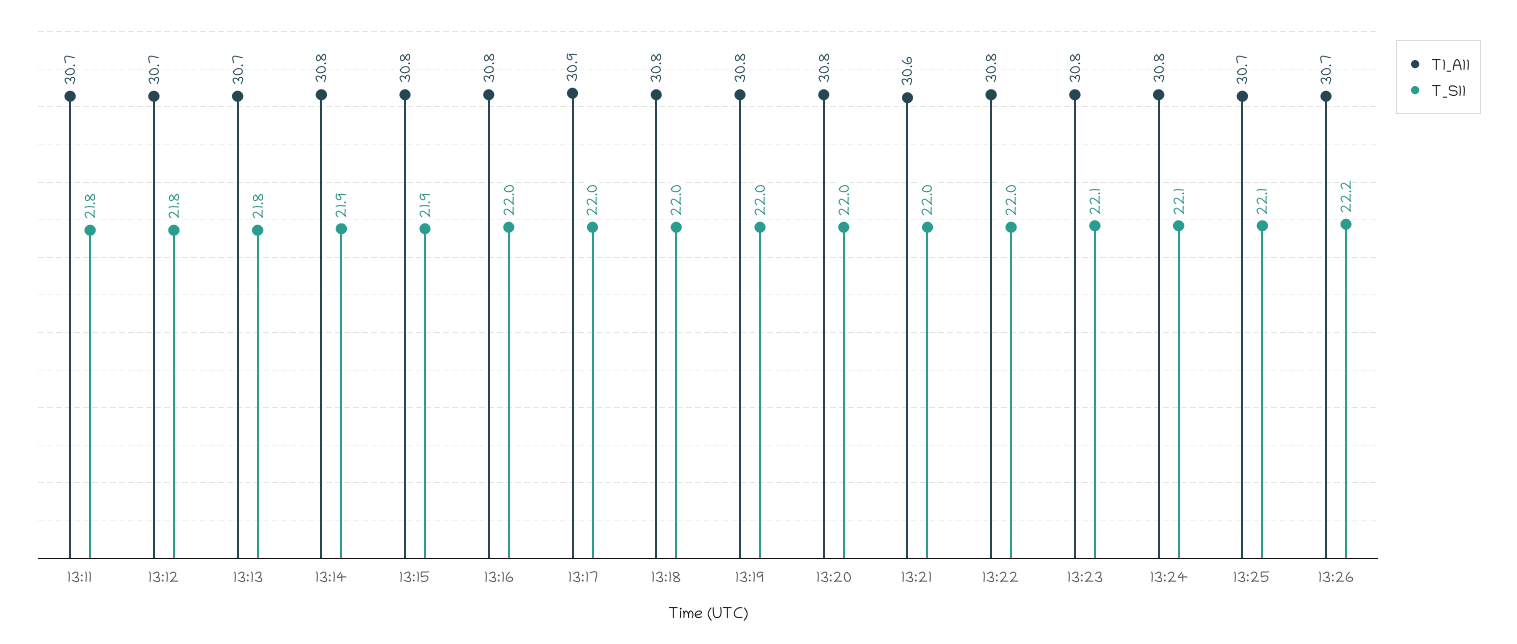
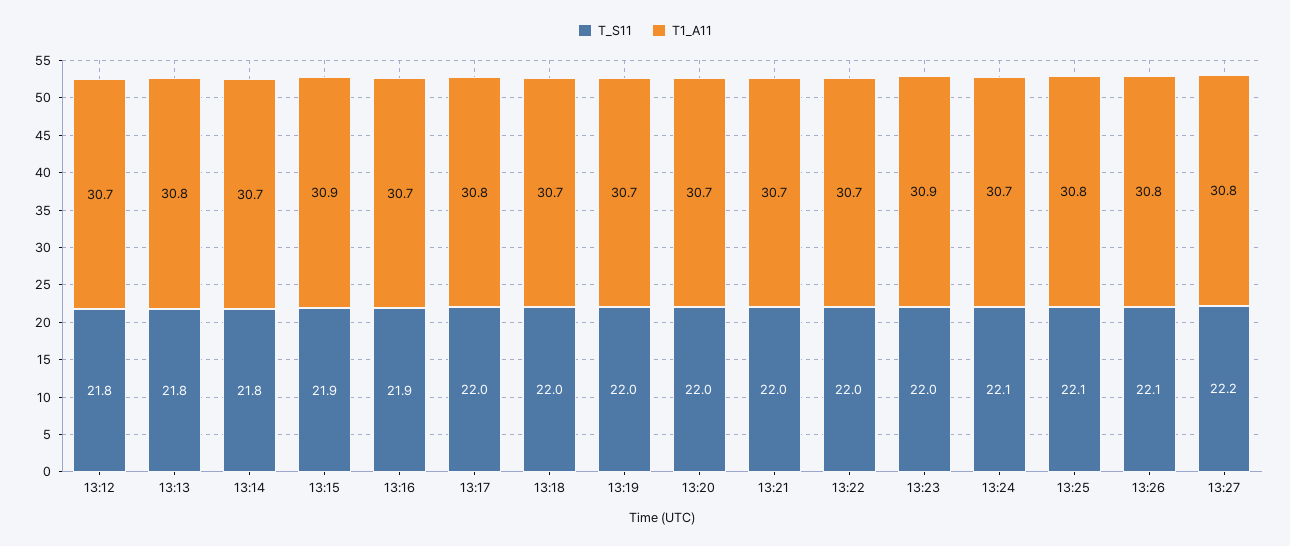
T1_A11, 13:11: 30.7 -> none
T_S11, 13:11: 21.8 -> none
T1_A11, 13:13: 30.7 -> 30.8
T1_A11, 13:14: 30.8 -> 30.7
T_S11, 13:14: 21.9 -> 21.8
T1_A11, 13:15: 30.8 -> 30.9
T1_A11, 13:16: 30.8 -> 30.7
T_S11, 13:16: 22 -> 21.9
T1_A11, 13:17: 30.9 -> 30.8
T1_A11, 13:18: 30.8 -> 30.7
T1_A11, 13:19: 30.8 -> 30.7
T1_A11, 13:20: 30.8 -> 30.7
T1_A11, 13:21: 30.6 -> 30.7
T1_A11, 13:22: 30.8 -> 30.7
T1_A11, 13:23: 30.8 -> 30.9
T_S11, 13:23: 22.1 -> 22
T1_A11, 13:24: 30.8 -> 30.7
T1_A11, 13:25: 30.7 -> 30.8
T1_A11, 13:26: 30.7 -> 30.8
T_S11, 13:26: 22.2 -> 22.1
T_S11, 13:27: none -> 22.2
T1_A11, 13:27: none -> 30.8

